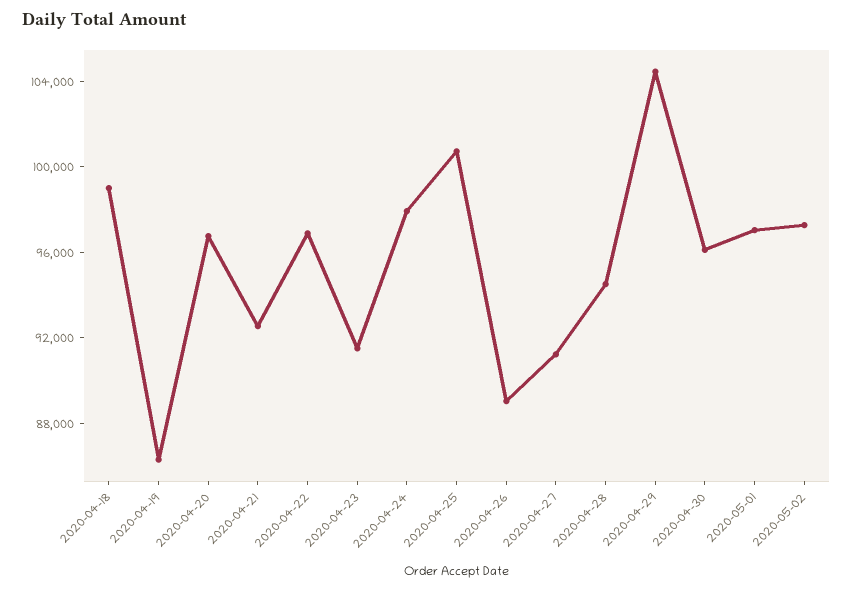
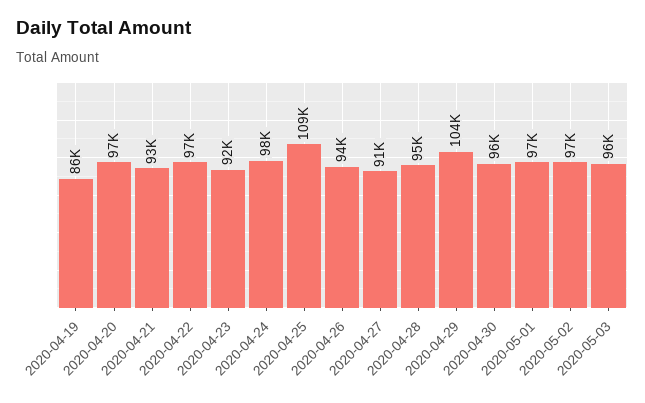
2020-04-18: 99000 -> none
2020-04-25: 101000 -> 109000
2020-04-26: 89000 -> 94000
2020-05-03: none -> 96000

